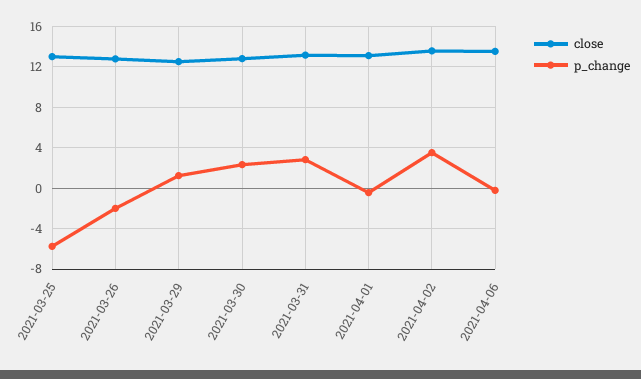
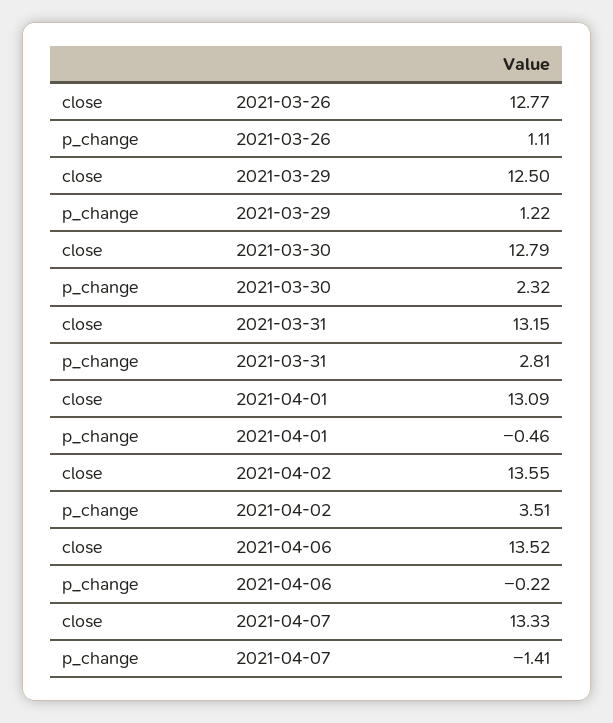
close, 2021-03-25: 13 -> none
p_change, 2021-03-25: -6 -> none
p_change, 2021-03-26: -2 -> 1.11
close, 2021-04-07: none -> 13.33
p_change, 2021-04-07: none -> -1.41

